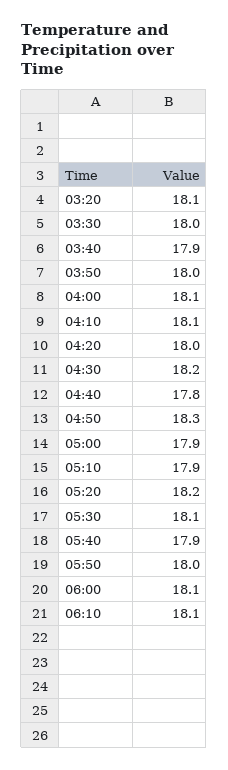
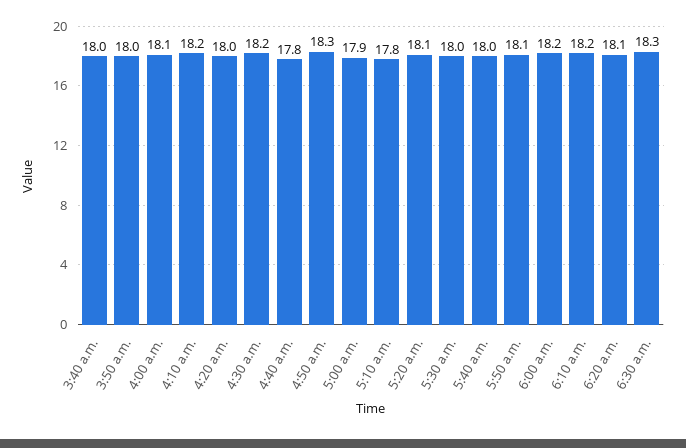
03:20: 18.1 -> none
03:30: 18 -> none
03:40: 17.9 -> 18
04:10: 18.1 -> 18.2
05:10: 17.9 -> 17.8
05:20: 18.2 -> 18.1
05:30: 18.1 -> 18
05:40: 17.9 -> 18
05:50: 18 -> 18.1
06:00: 18.1 -> 18.2
06:10: 18.1 -> 18.2
6:20 a.m.: none -> 18.1
6:30 a.m.: none -> 18.3

